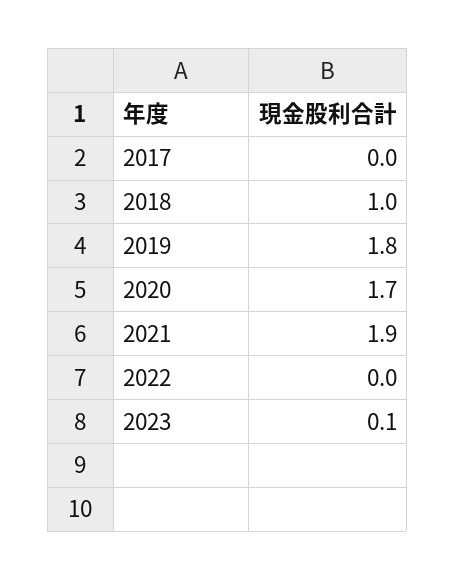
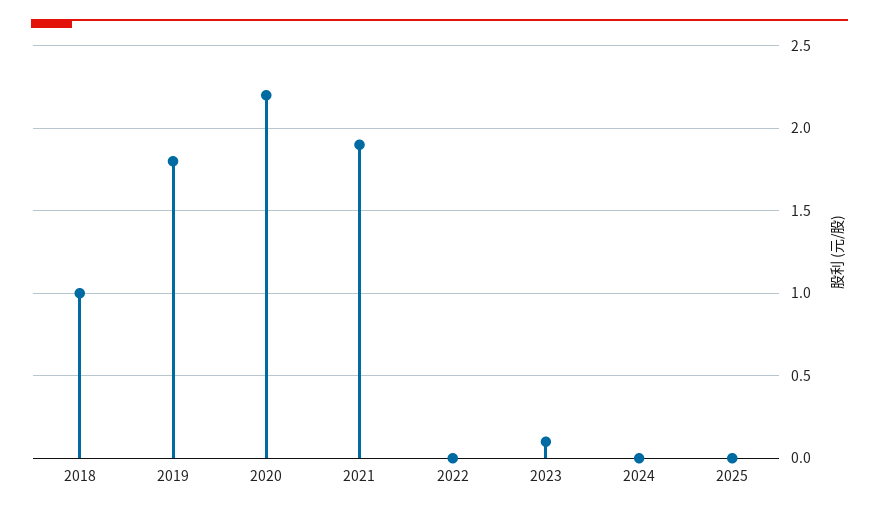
2017: 0 -> none
2020: 1.7 -> 2.2
2024: none -> 0
2025: none -> 0

